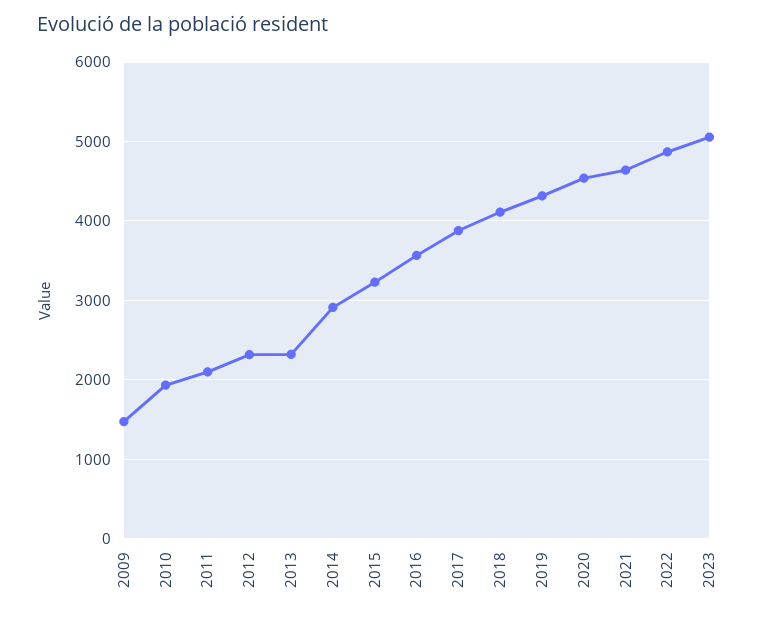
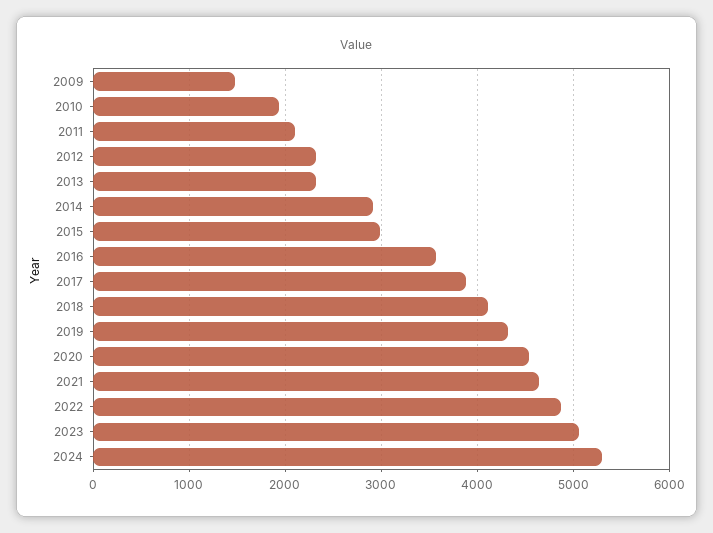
2015: 3200 -> 3000
2024: none -> 5300

